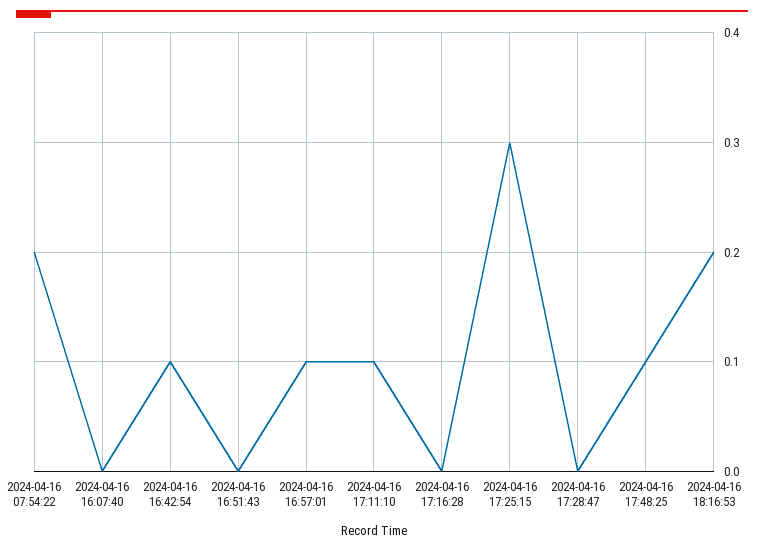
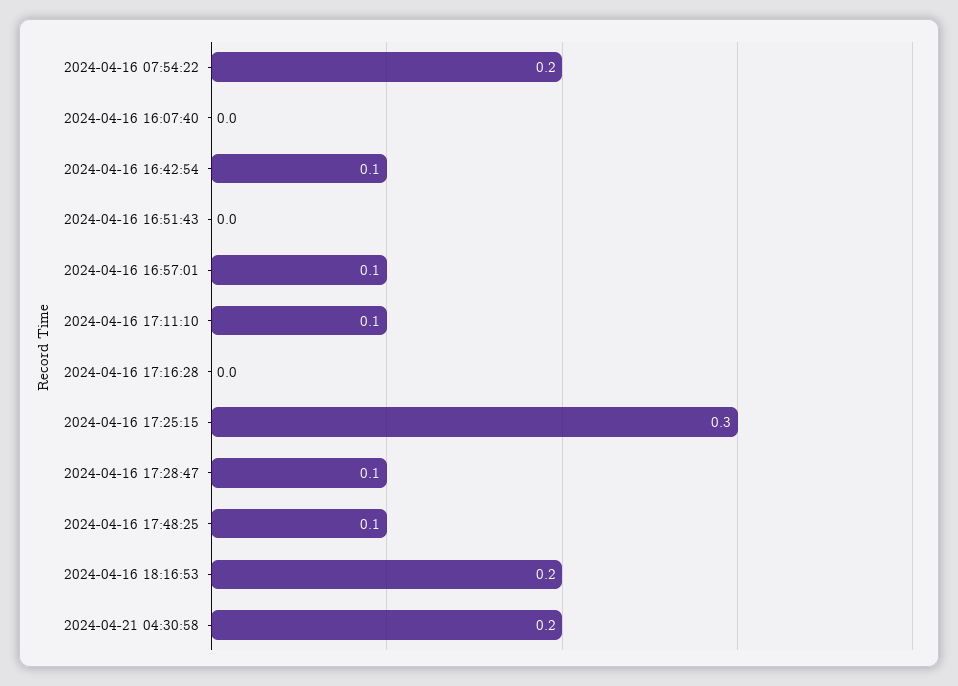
2024-04-16 17:28:47: 0 -> 0.1
2024-04-21 04:30:58: none -> 0.2

